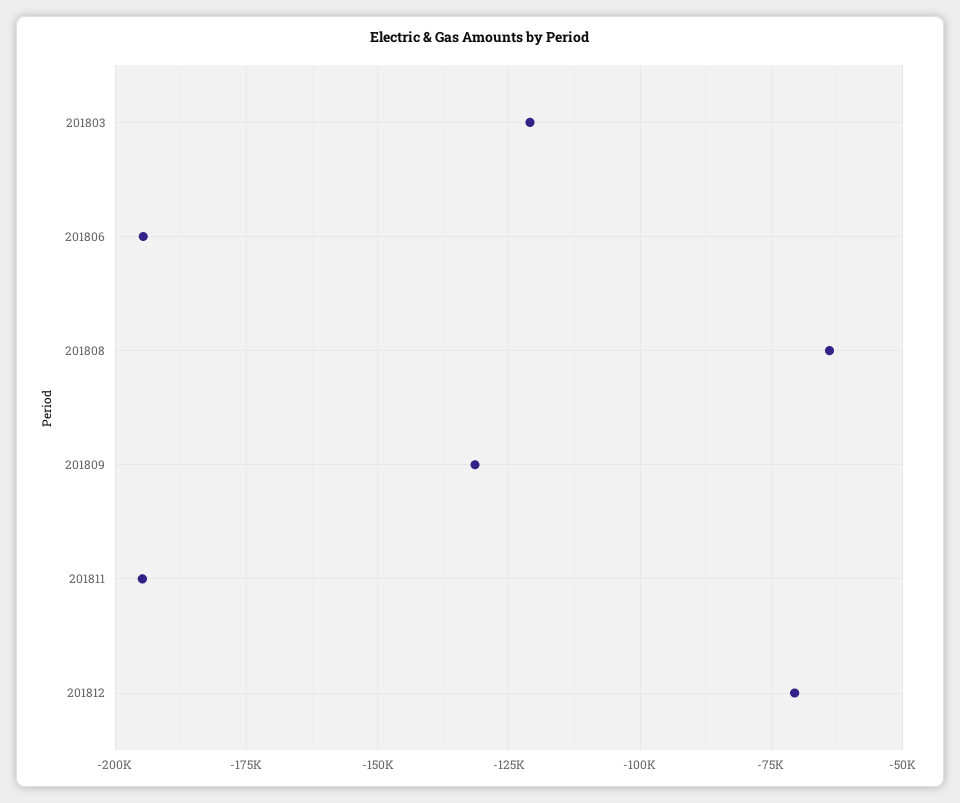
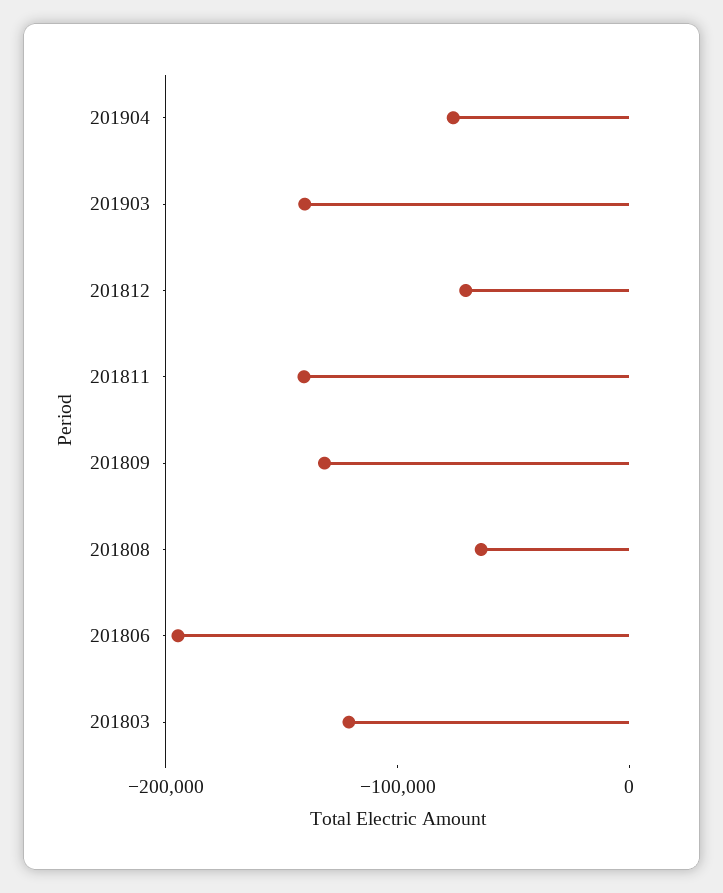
201811: -195000 -> -140000
201904: none -> -80000
201903: none -> -140000

